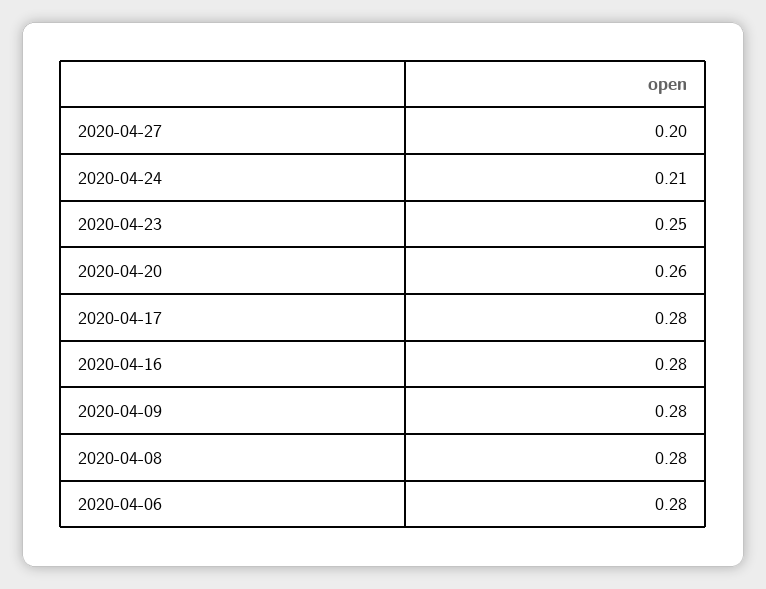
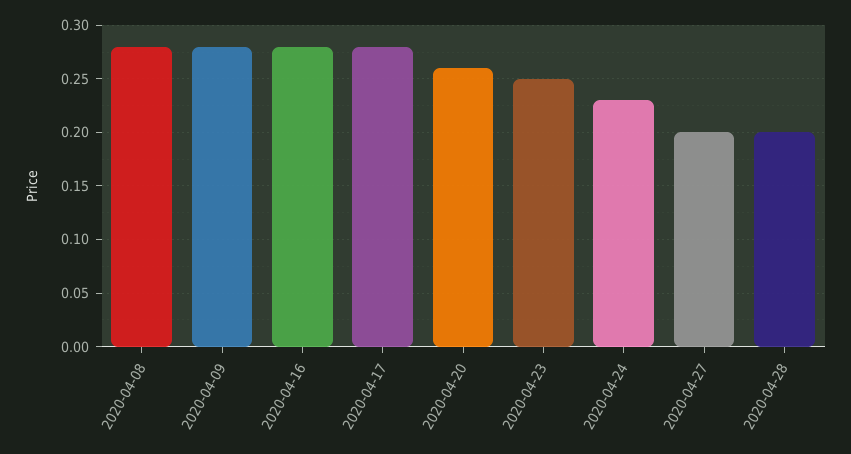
2020-04-24: 0.21 -> 0.23
2020-04-06: 0.28 -> none
2020-04-28: none -> 0.2

